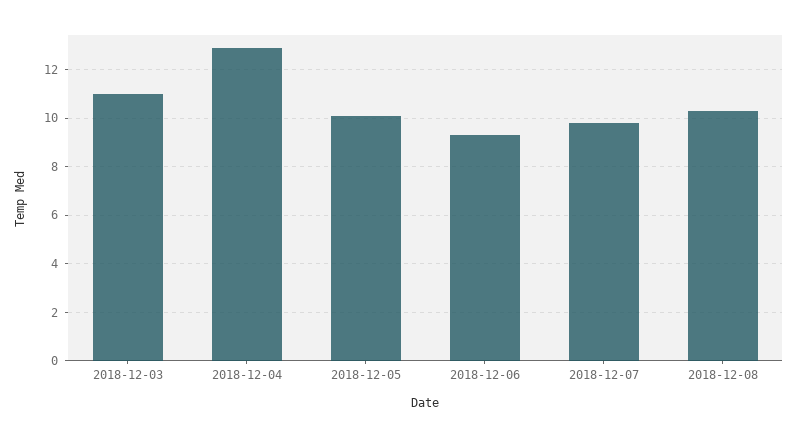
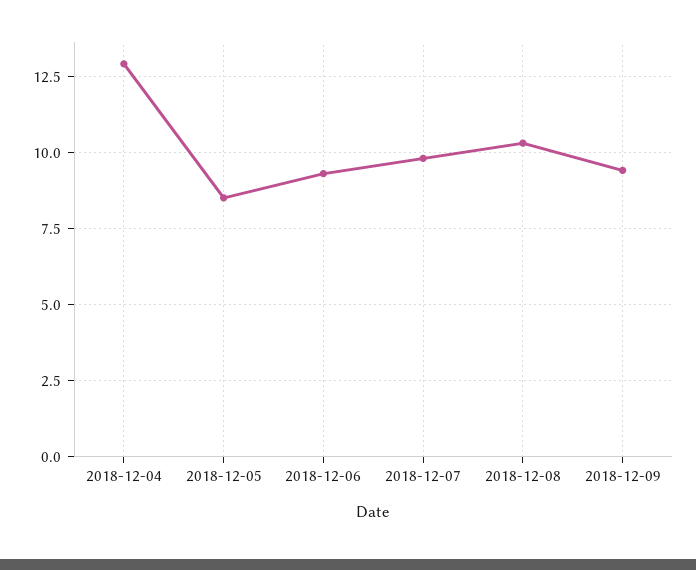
2018-12-03: 11 -> none
2018-12-05: 10 -> 8.5
2018-12-09: none -> 9.5

